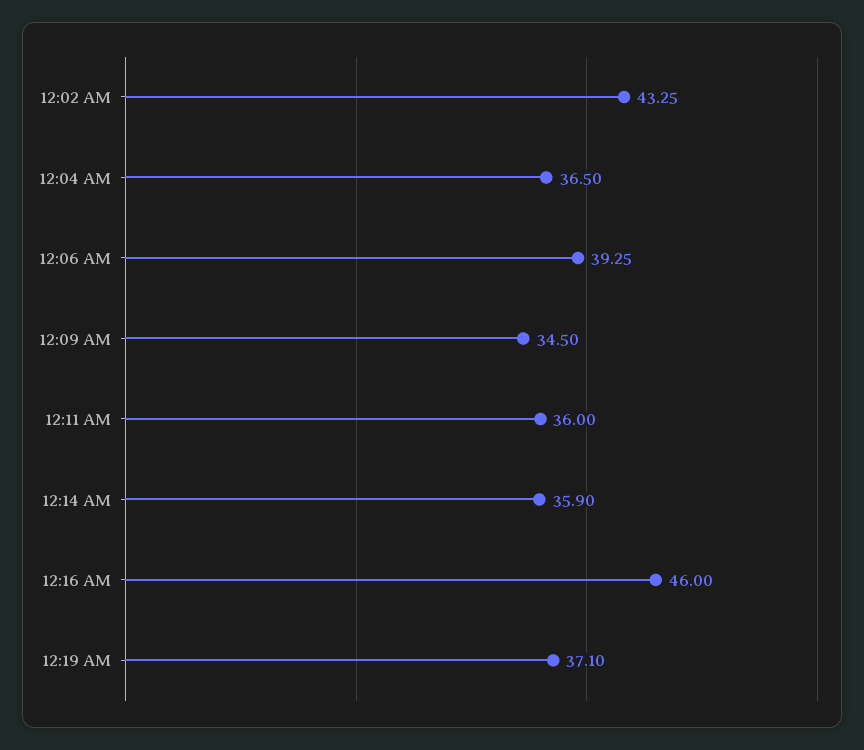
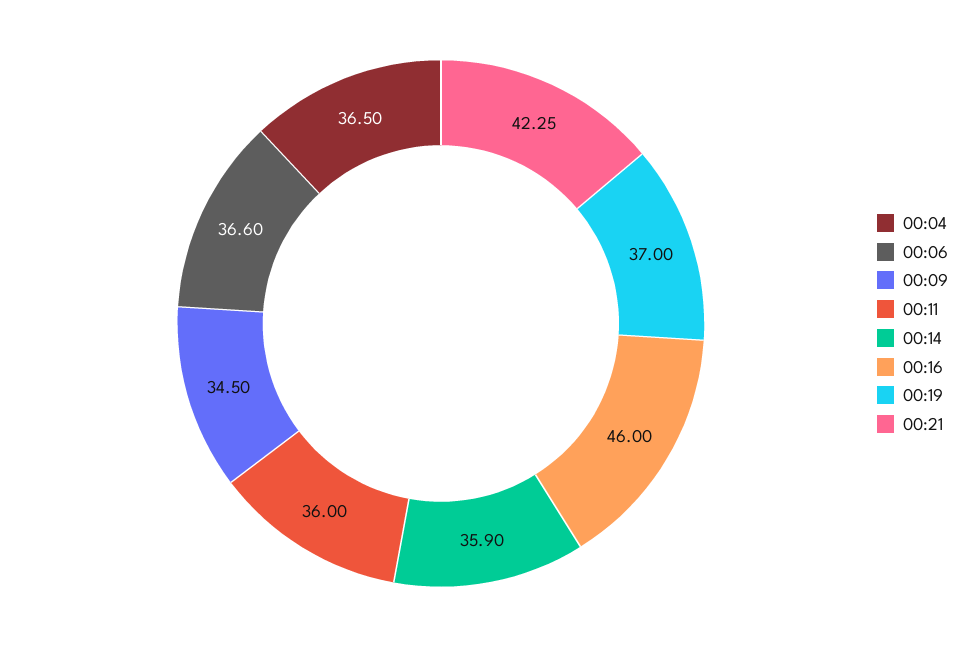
12:02 AM: 43.25 -> none
12:06 AM: 39.25 -> 36.6
12:19 AM: 37.1 -> 37
00:21: none -> 42.25

